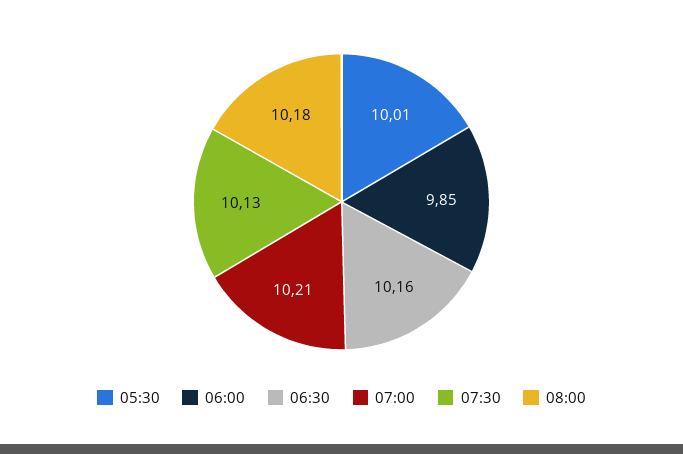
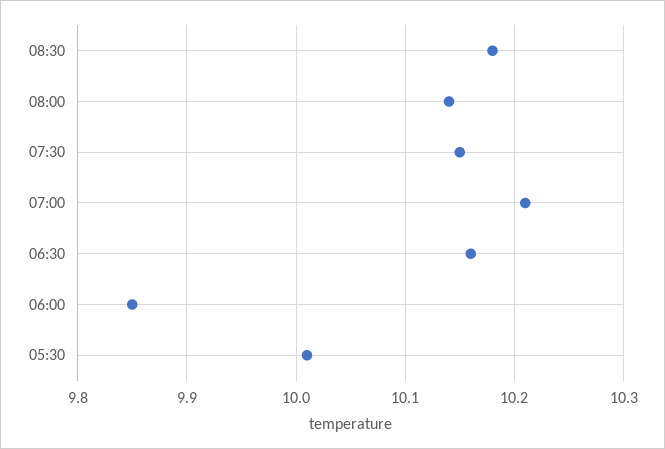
07:30: 10.13 -> 10.15
08:00: 10.18 -> 10.14
08:30: none -> 10.18

